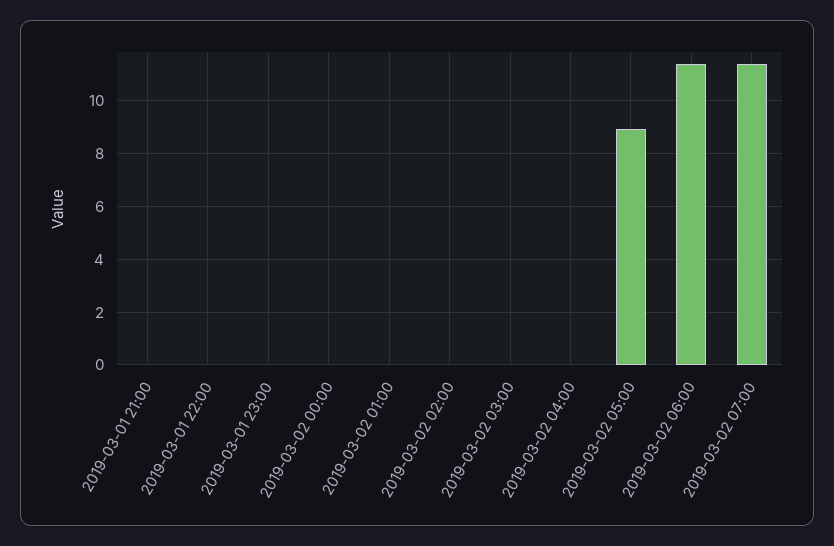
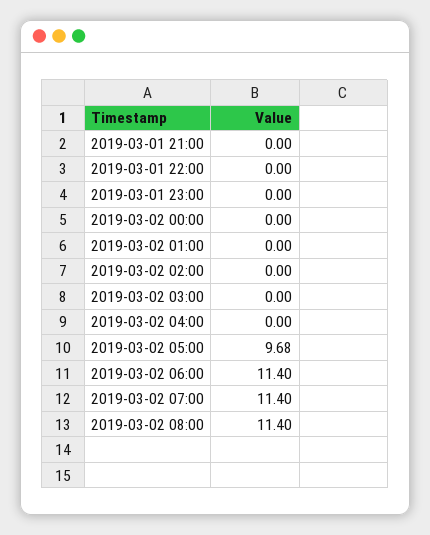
2019-03-02 05:00: 9 -> 9.68
2019-03-02 08:00: none -> 11.4

